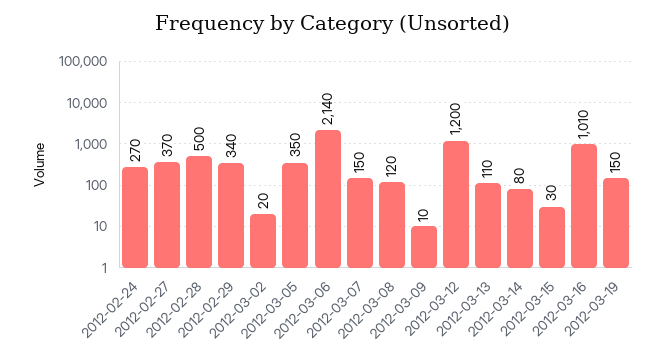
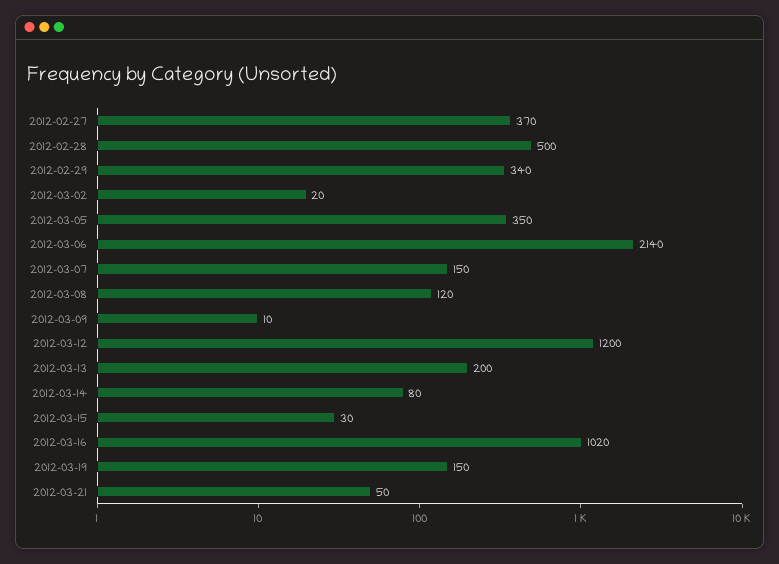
2012-02-24: 270 -> none
2012-03-13: 110 -> 200
2012-03-16: 1010 -> 1020
2012-03-21: none -> 50

